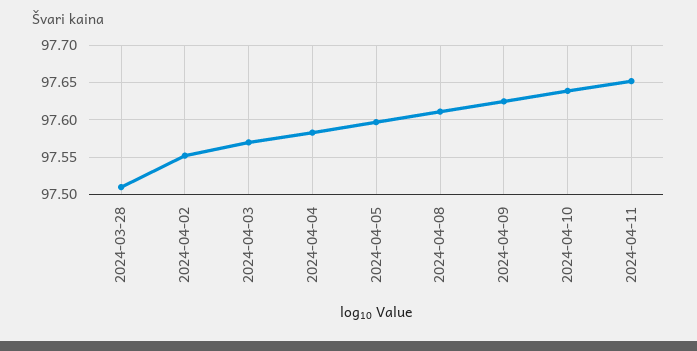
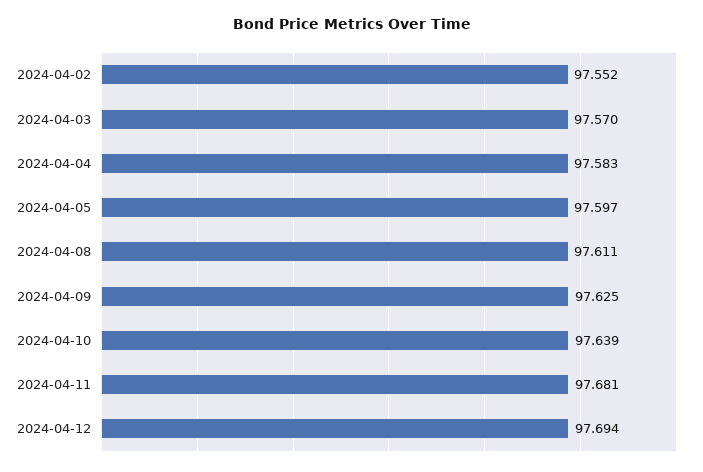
2024-03-28: 97.51 -> none
2024-04-11: 97.65 -> 97.681
2024-04-12: none -> 97.694

